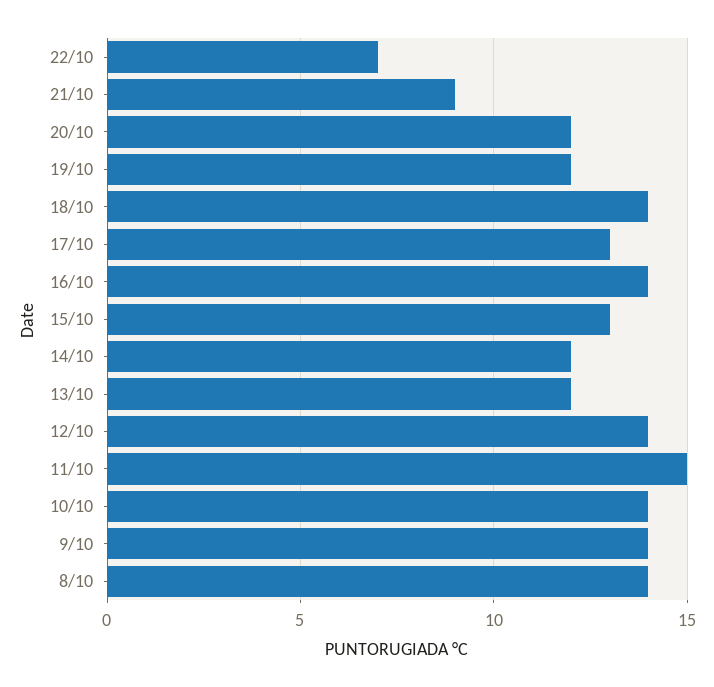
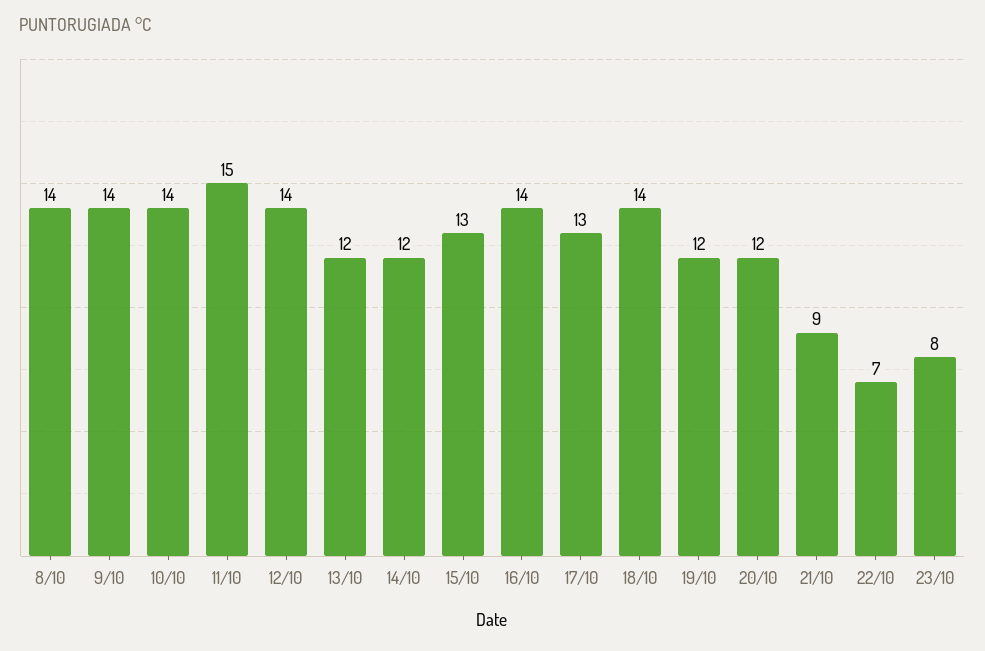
23/10: none -> 8

